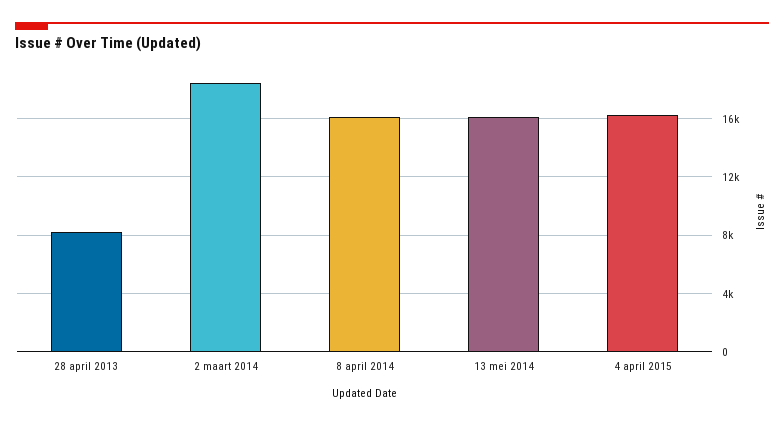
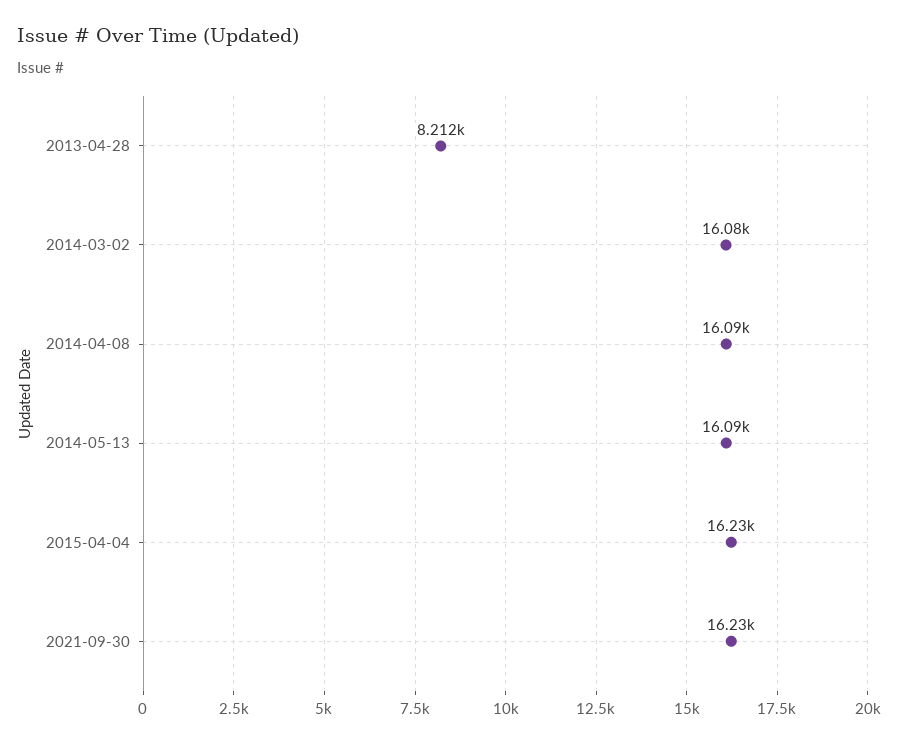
2 maart 2014: 18500 -> 16080
2021-09-30: none -> 16230

